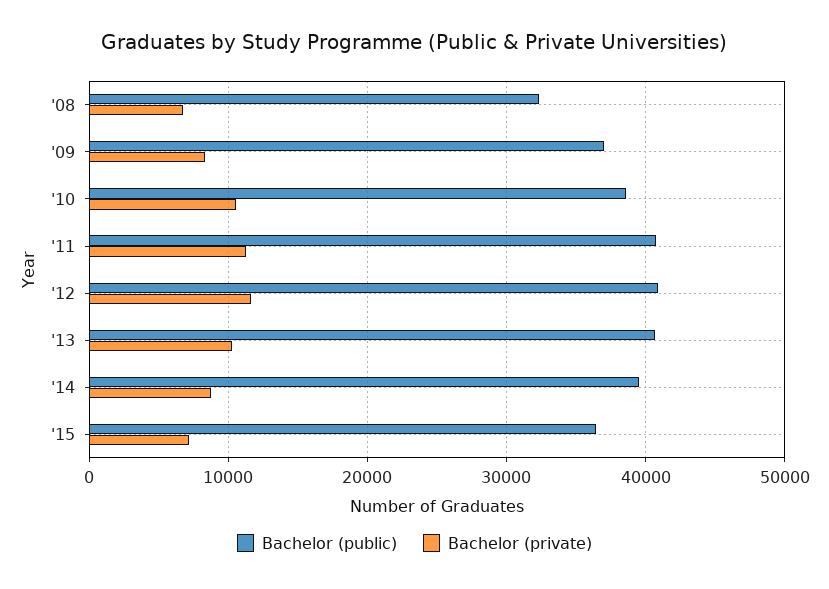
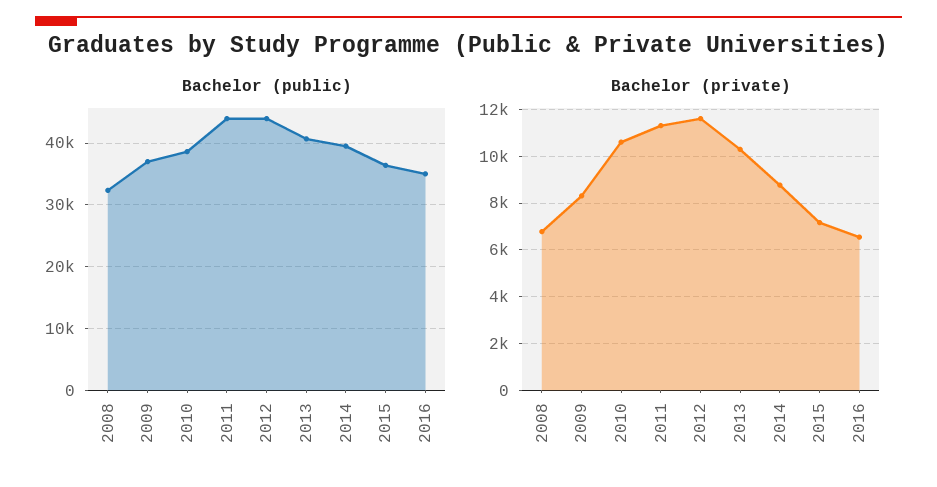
Bachelor (public), '11: 41000 -> 44000
Bachelor (public), '12: 41000 -> 44000
Bachelor (public), 2016: none -> 35000
Bachelor (private), 2016: none -> 6500

